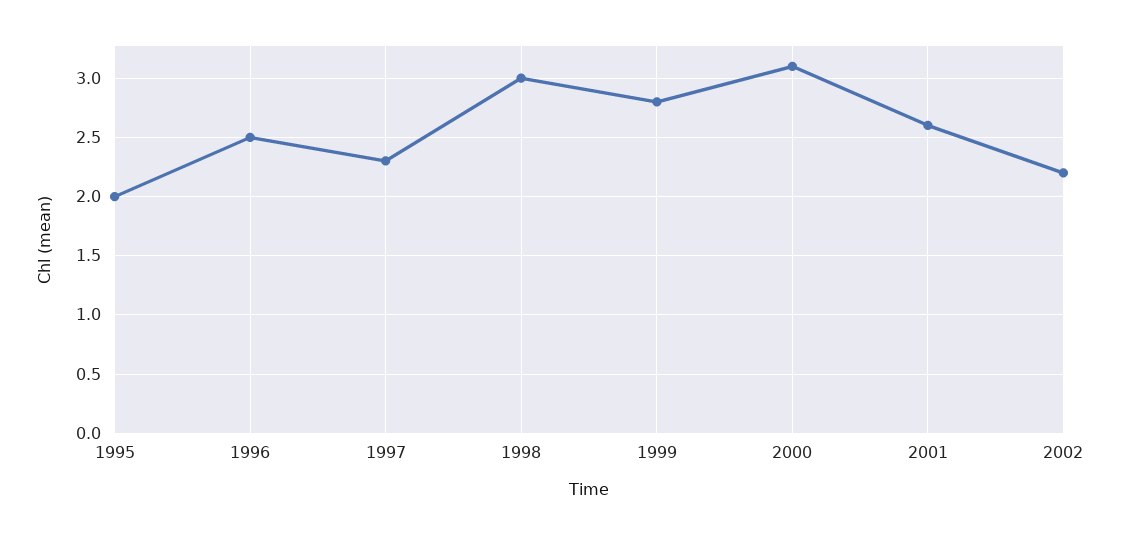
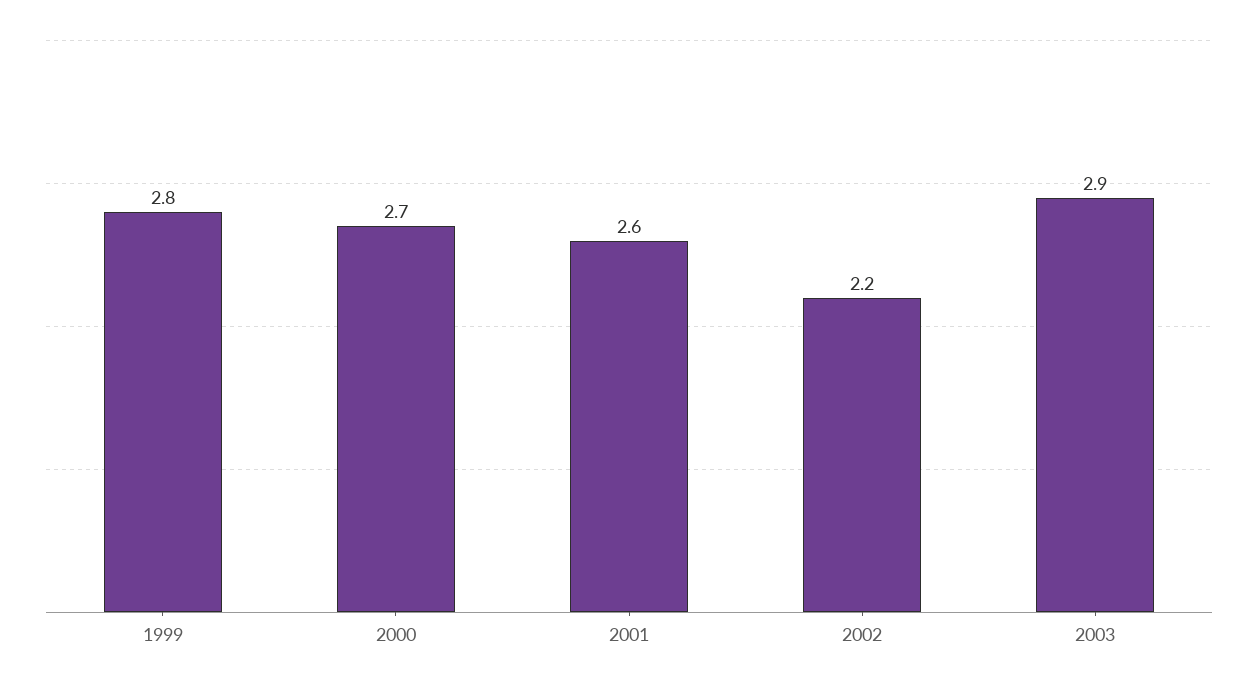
1995: 2 -> none
1996: 2.5 -> none
1997: 2.3 -> none
1998: 3 -> none
2000: 3.1 -> 2.7
2003: none -> 2.9

